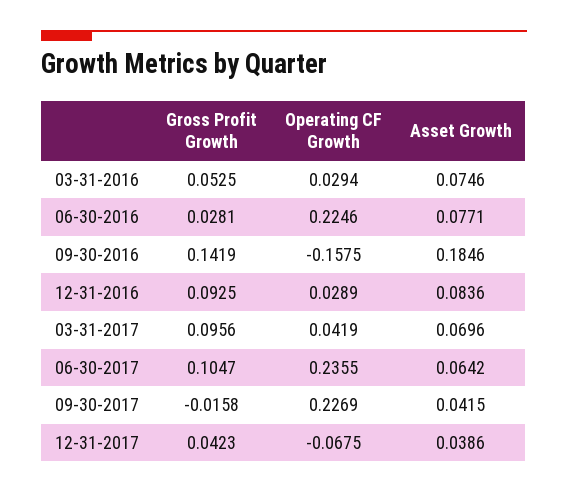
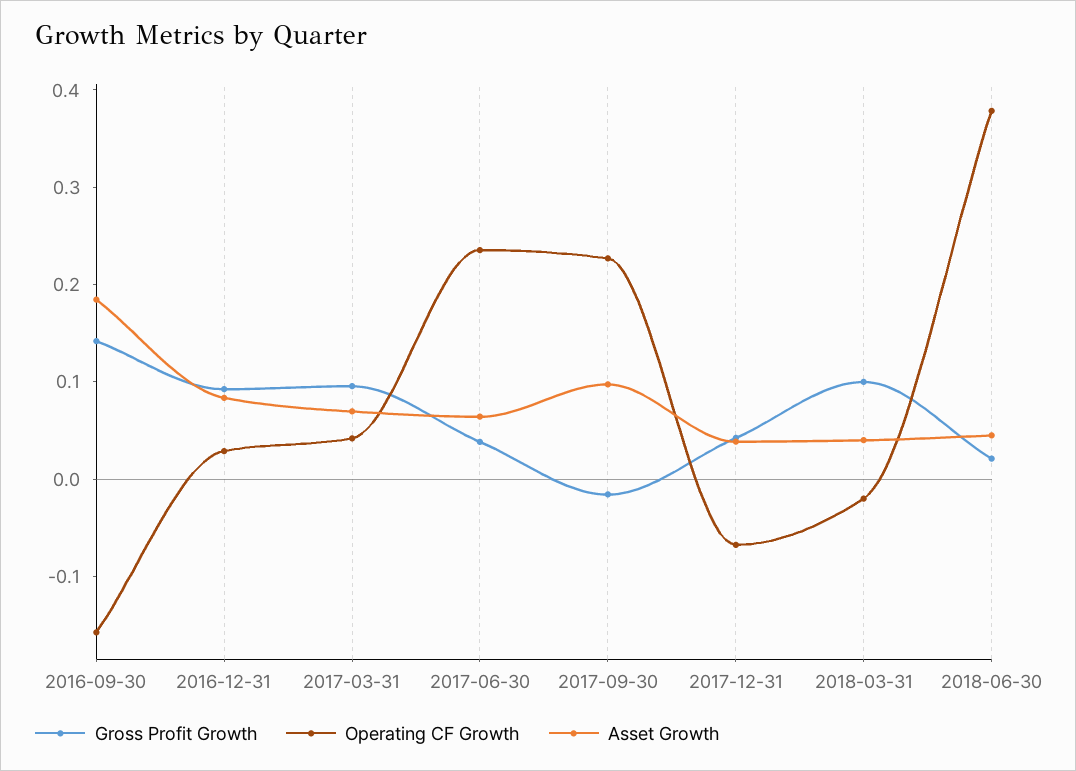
Gross Profit Growth, 03-31-2016: 0.0525 -> none
Operating CF Growth, 03-31-2016: 0.0294 -> none
Asset Growth, 03-31-2016: 0.0746 -> none
Gross Profit Growth, 06-30-2016: 0.0281 -> none
Operating CF Growth, 06-30-2016: 0.2246 -> none
Asset Growth, 06-30-2016: 0.0771 -> none
Gross Profit Growth, 06-30-2017: 0.1047 -> 0.04
Asset Growth, 09-30-2017: 0.0415 -> 0.1
Gross Profit Growth, 2018-03-31: none -> 0.1
Operating CF Growth, 2018-03-31: none -> -0.02
Asset Growth, 2018-03-31: none -> 0.04
Gross Profit Growth, 2018-06-30: none -> 0.02
Operating CF Growth, 2018-06-30: none -> 0.38
Asset Growth, 2018-06-30: none -> 0.04

